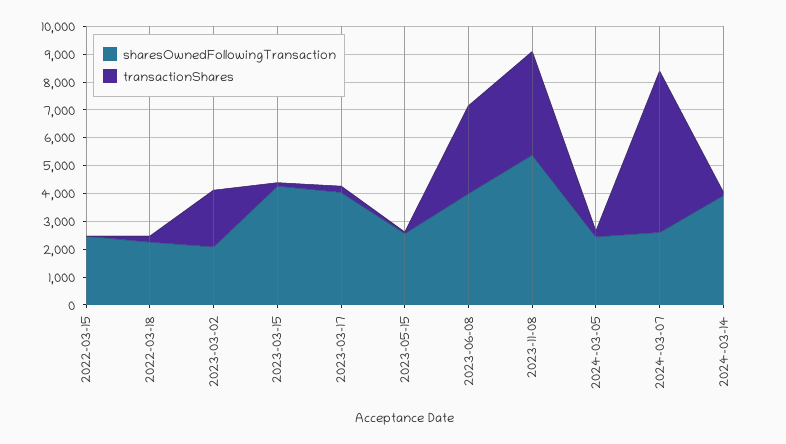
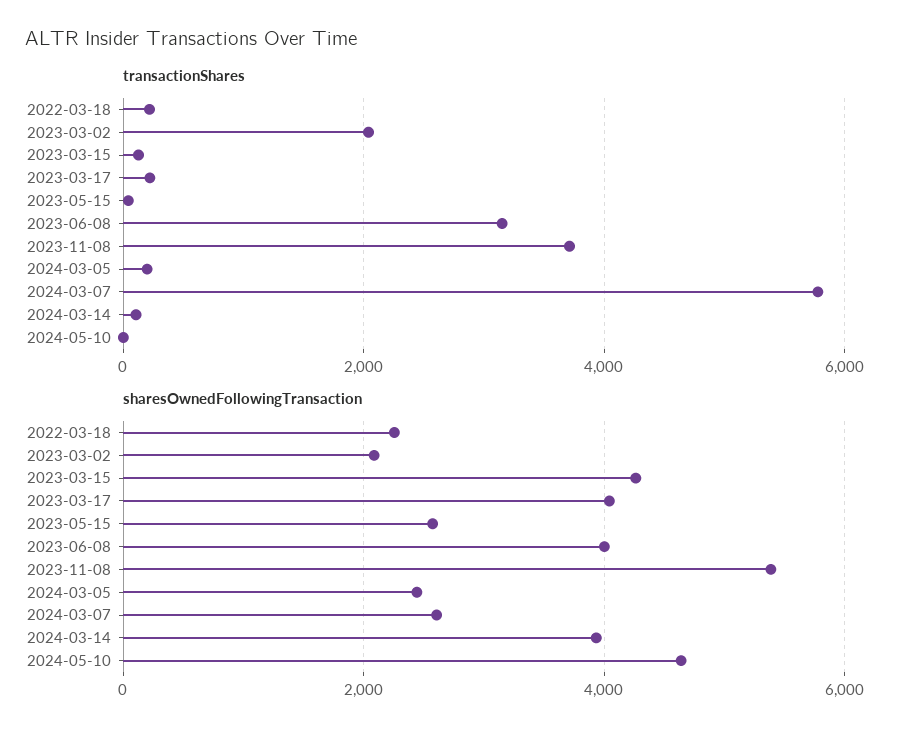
sharesOwnedFollowingTransaction, 2022-03-15: 2500 -> none
transactionShares, 2022-03-15: 0 -> none
transactionShares, 2024-05-10: none -> 0
sharesOwnedFollowingTransaction, 2024-05-10: none -> 4600

